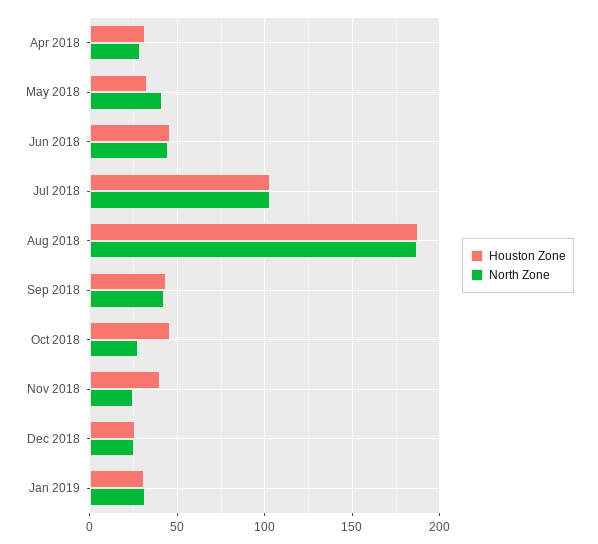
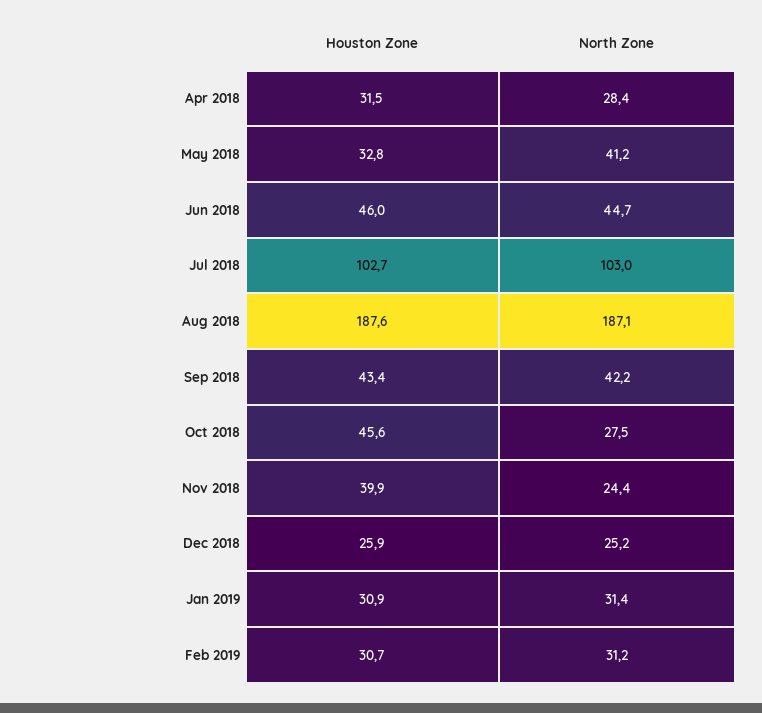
Houston Zone, Feb 2019: none -> 30.7
North Zone, Feb 2019: none -> 31.2

